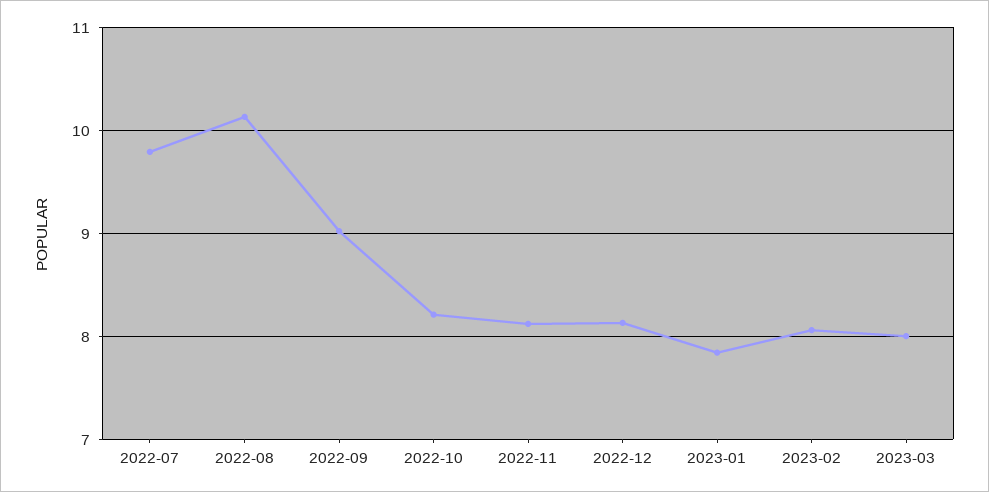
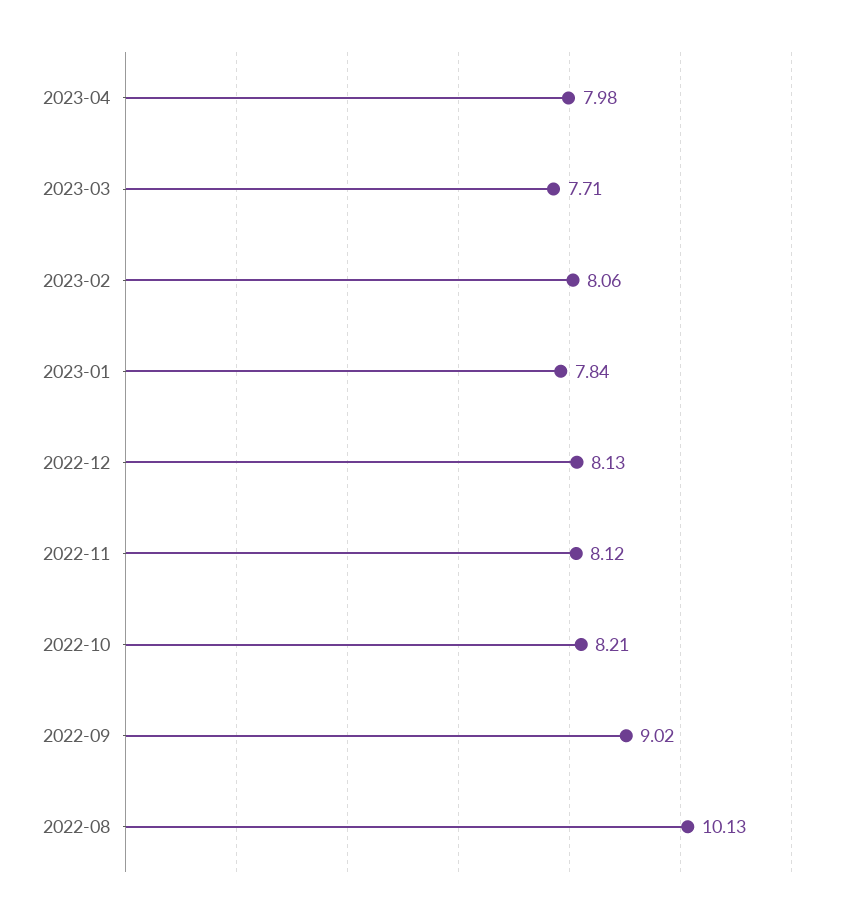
2022-07: 9.8 -> none
2023-03: 8 -> 7.71
2023-04: none -> 7.98

